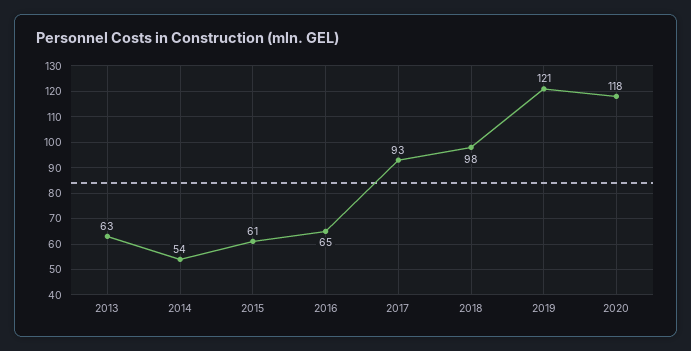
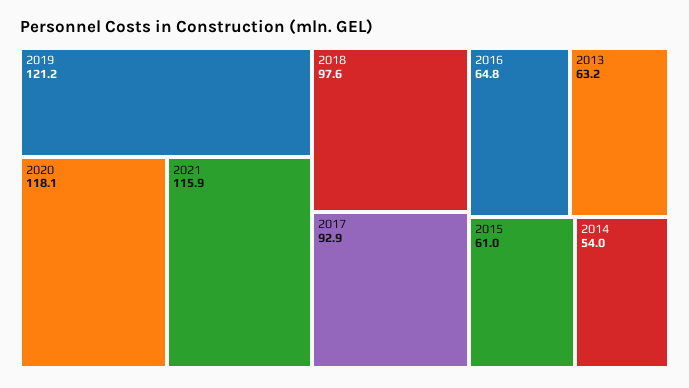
2021: none -> 115.9

